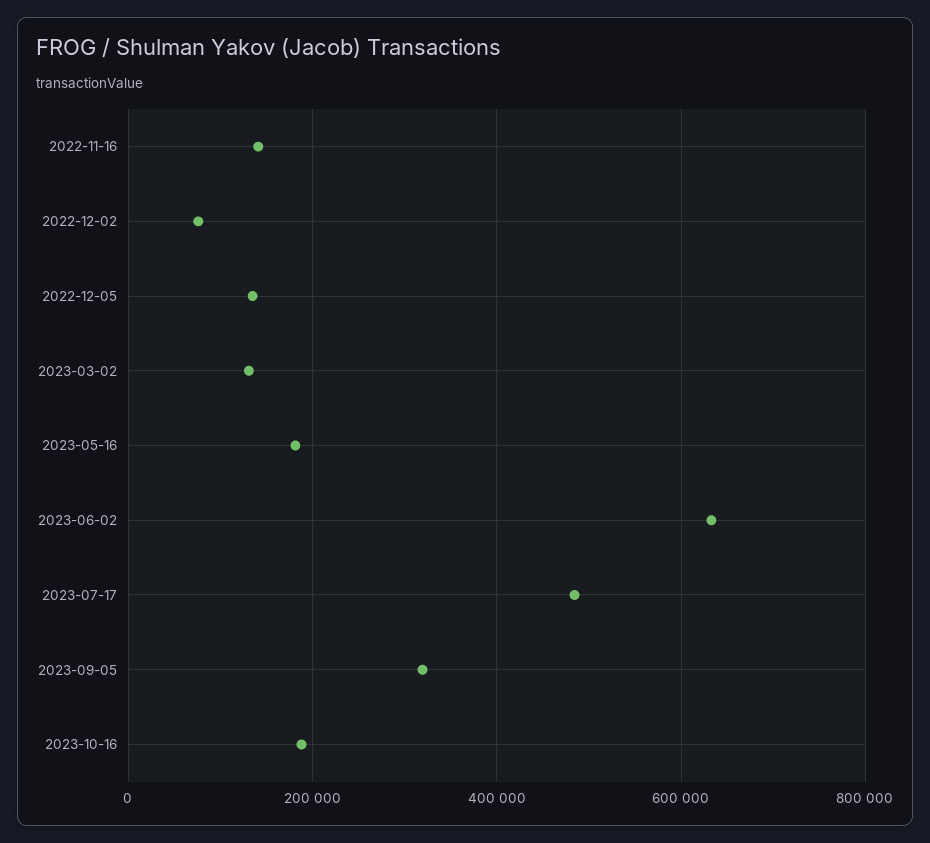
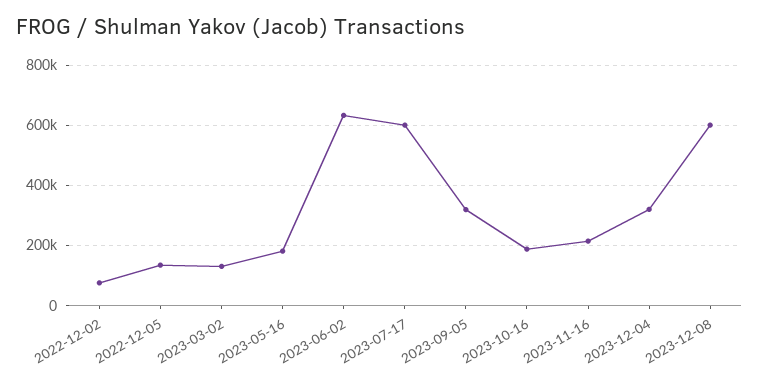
2022-11-16: 140000 -> none
2023-07-17: 480000 -> 600000
2023-11-16: none -> 220000
2023-12-04: none -> 320000
2023-12-08: none -> 600000

